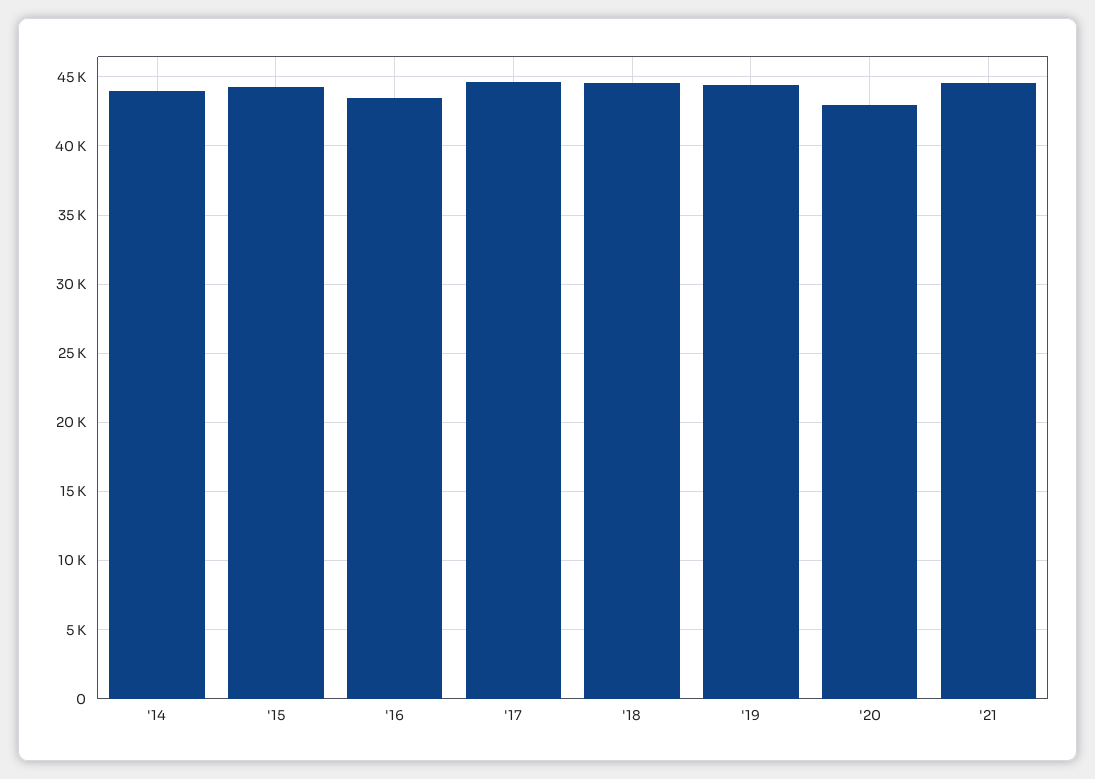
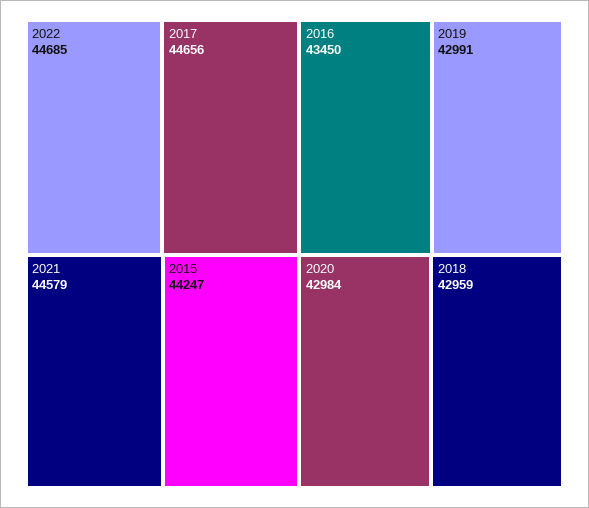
'14: 44000 -> none
'18: 44500 -> 42959
'19: 44500 -> 42991
2022: none -> 44685

